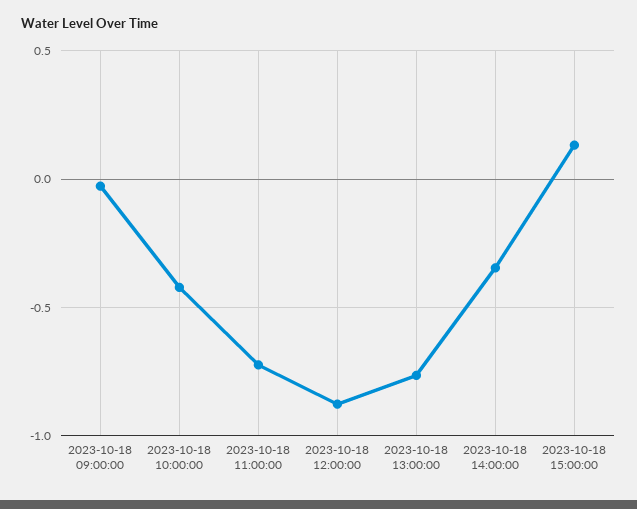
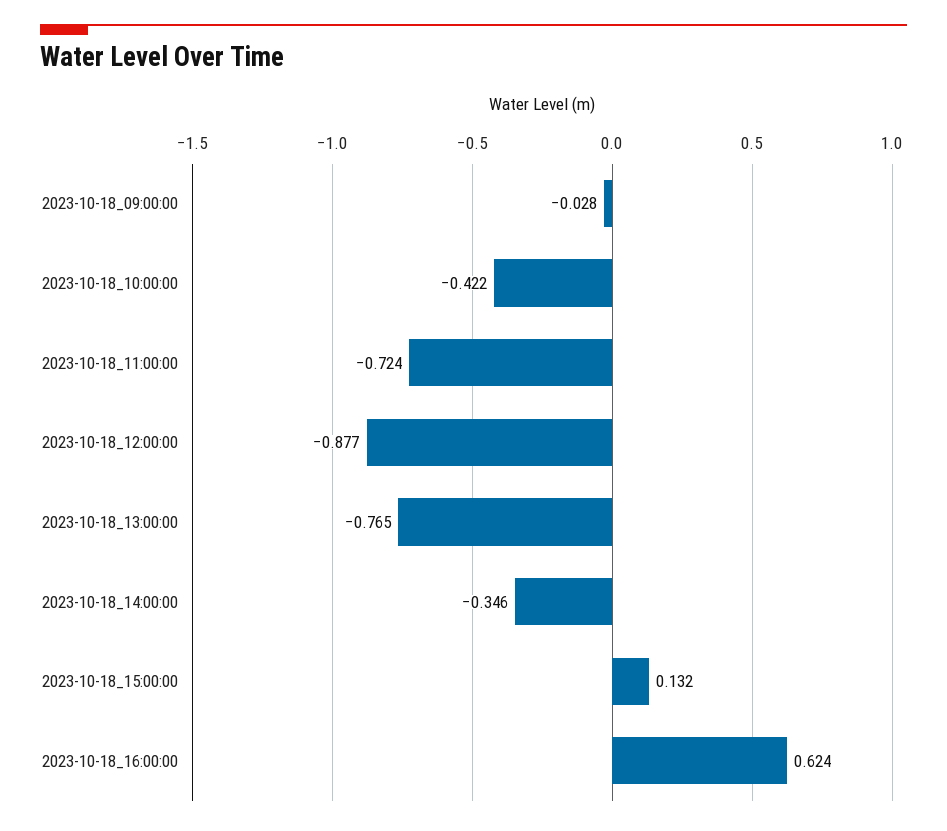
2023-10-18_16:00:00: none -> 0.624

